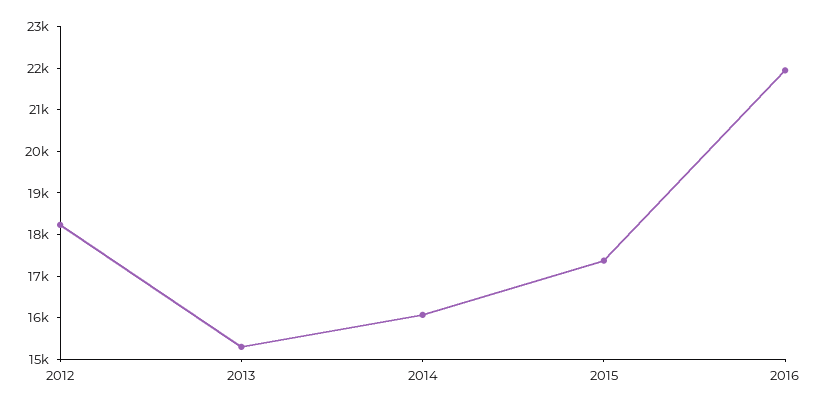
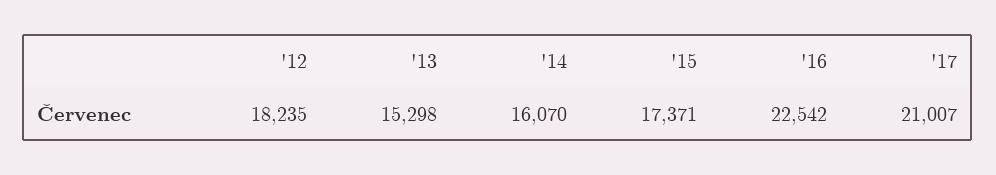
2016: 22000 -> 22542
'17: none -> 21007

